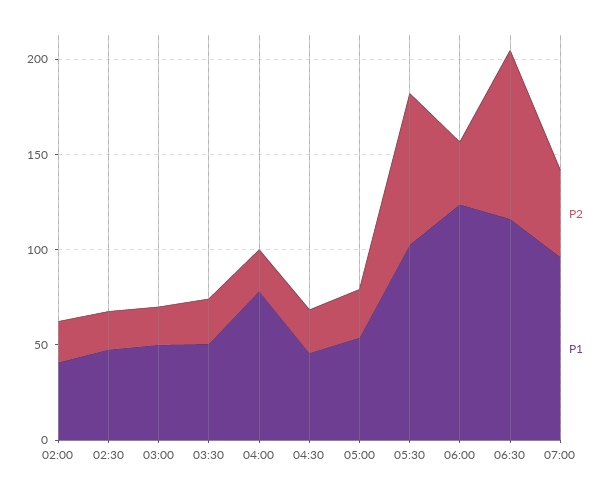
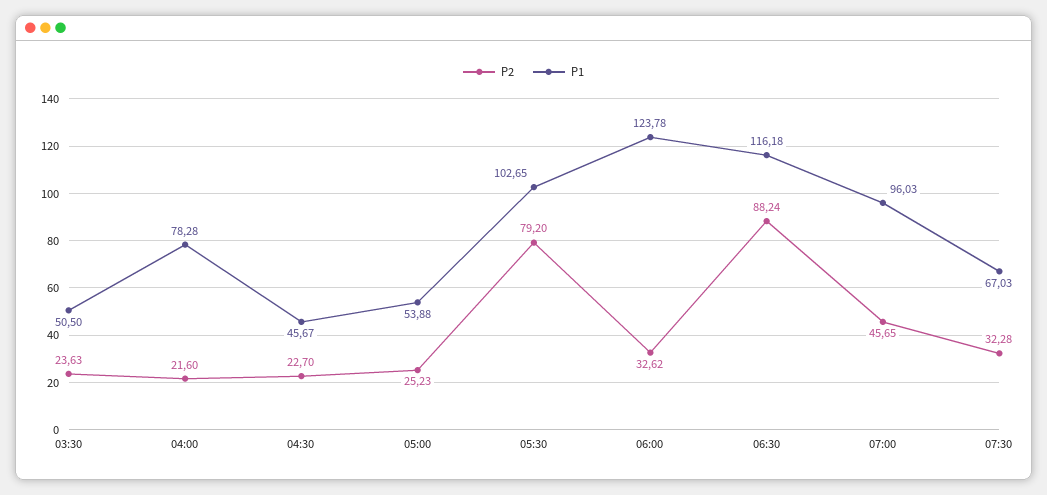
P2, 02:00: 20 -> none
P1, 02:00: 40 -> none
P2, 02:30: 20 -> none
P1, 02:30: 50 -> none
P2, 03:00: 20 -> none
P1, 03:00: 50 -> none
P2, 07:30: none -> 32.28
P1, 07:30: none -> 67.03

